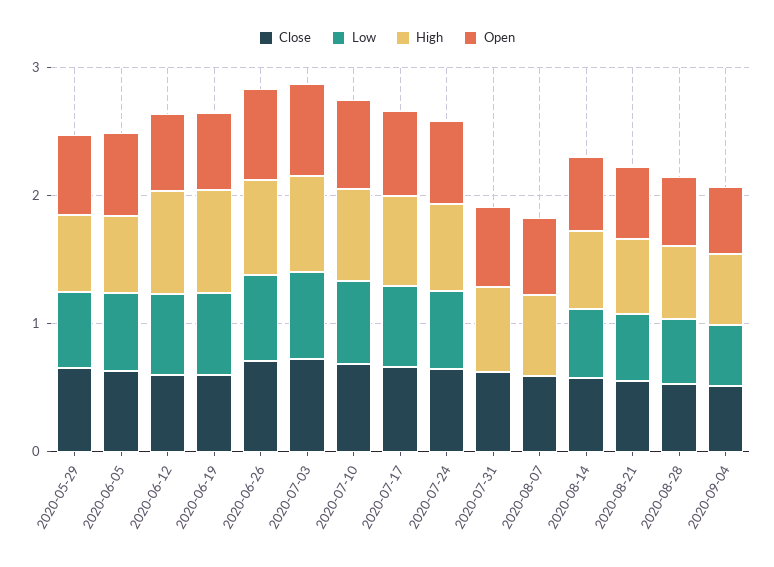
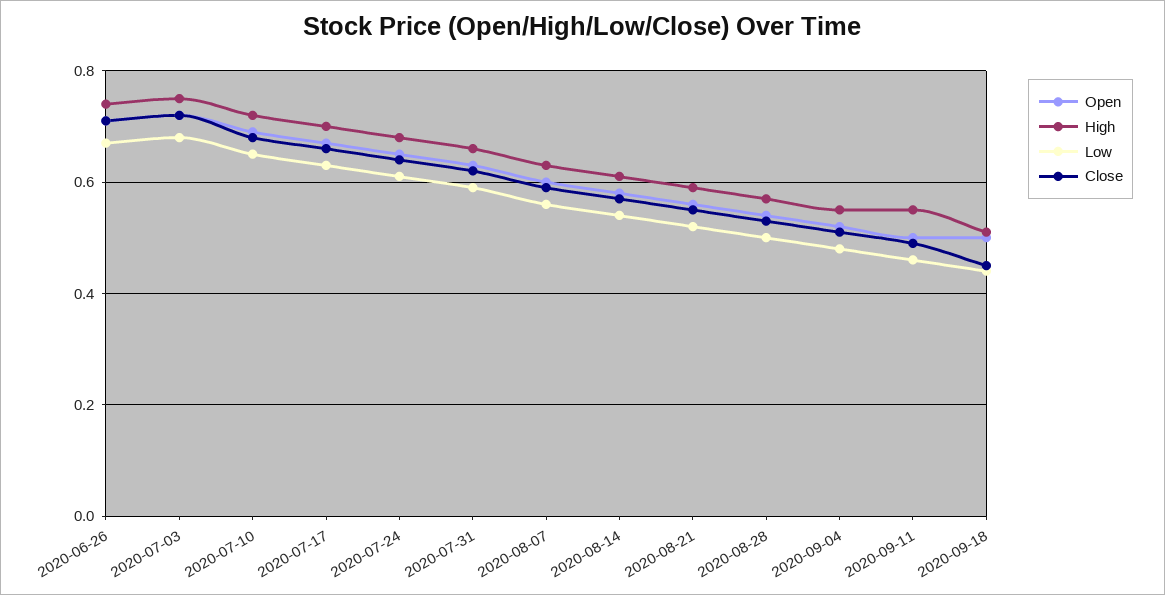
Close, 2020-05-29: 0.6 -> none
Low, 2020-05-29: 0.6 -> none
High, 2020-05-29: 0.6 -> none
Open, 2020-05-29: 0.6 -> none
Close, 2020-06-05: 0.6 -> none
Low, 2020-06-05: 0.6 -> none
High, 2020-06-05: 0.6 -> none
Open, 2020-06-05: 0.6 -> none
Close, 2020-06-12: 0.6 -> none
Low, 2020-06-12: 0.6 -> none
High, 2020-06-12: 0.8 -> none
Open, 2020-06-12: 0.6 -> none
Close, 2020-06-19: 0.6 -> none
Low, 2020-06-19: 0.6 -> none
High, 2020-06-19: 0.8 -> none
Open, 2020-06-19: 0.6 -> none
Low, 2020-07-31: 0 -> 0.6
Low, 2020-08-07: 0 -> 0.55
Open, 2020-09-11: none -> 0.5
High, 2020-09-11: none -> 0.55
Low, 2020-09-11: none -> 0.45
Close, 2020-09-11: none -> 0.5
Open, 2020-09-18: none -> 0.5
High, 2020-09-18: none -> 0.5
Low, 2020-09-18: none -> 0.45
Close, 2020-09-18: none -> 0.45

